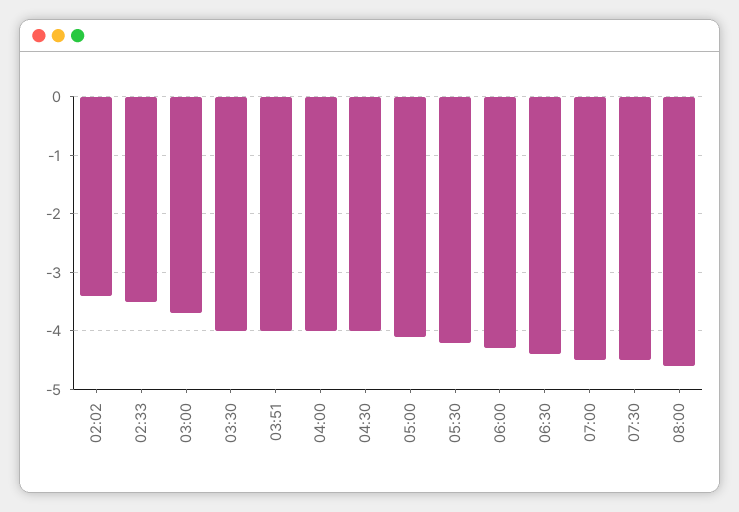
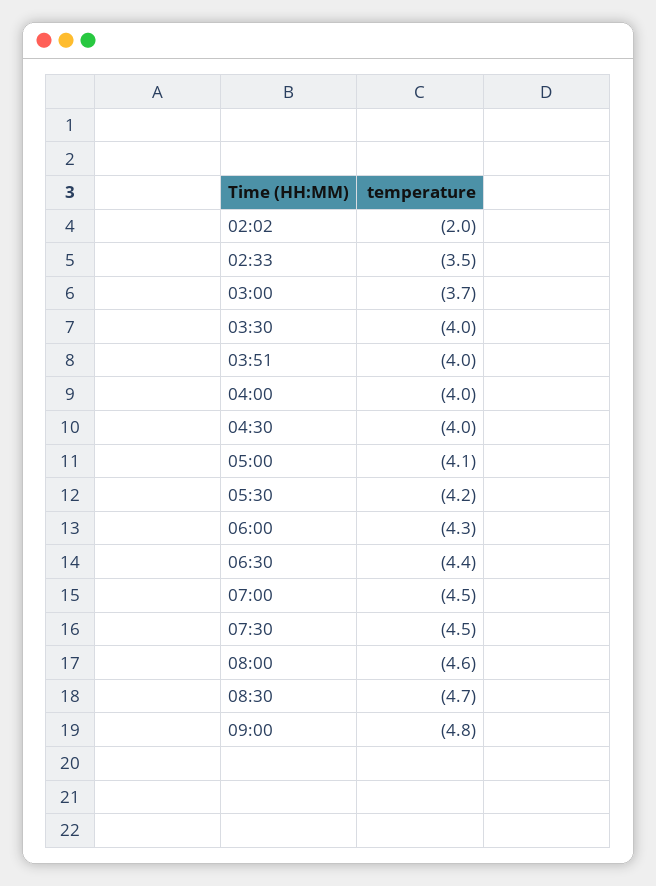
02:02: -3.5 -> -2
08:30: none -> -4.7
09:00: none -> -4.8

